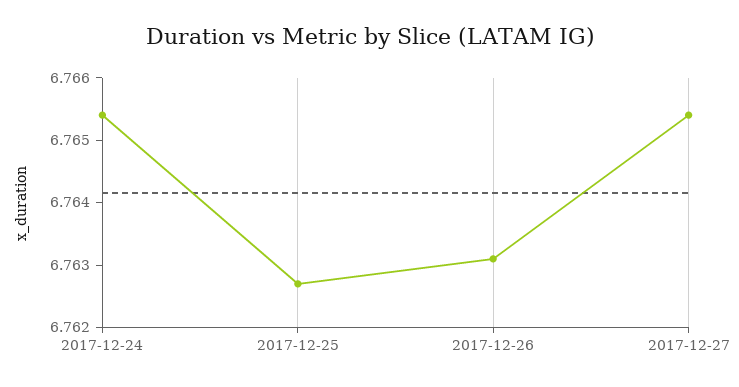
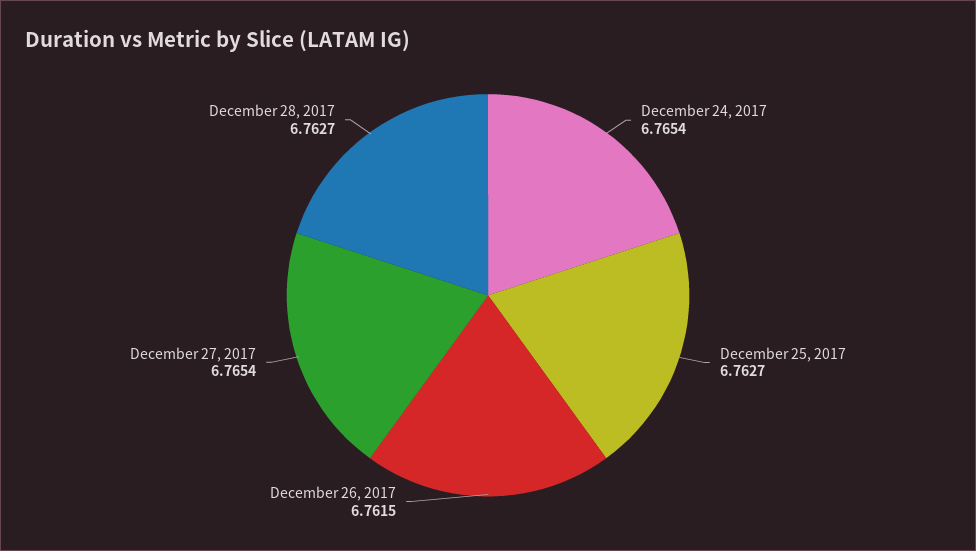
2017-12-26: 6.763 -> 6.7615
December 28, 2017: none -> 6.7627

